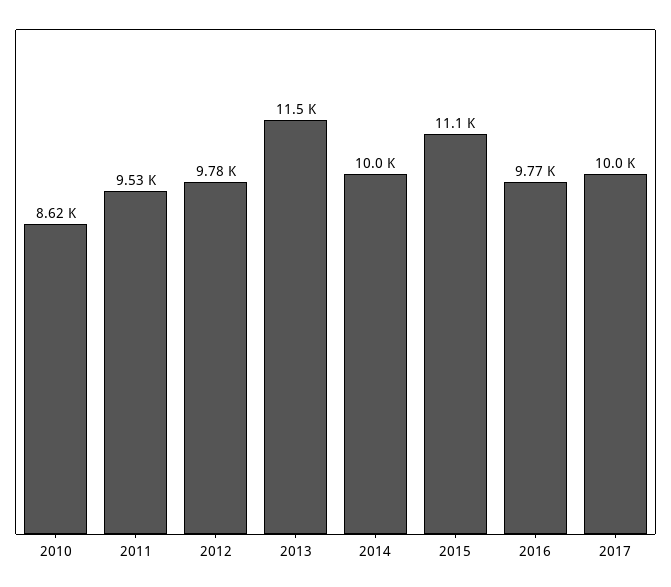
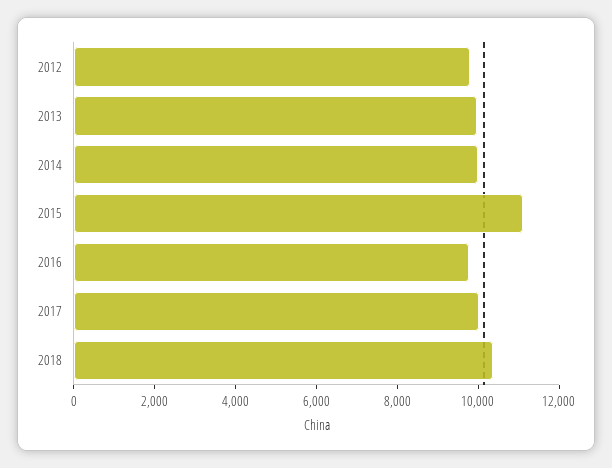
2010: 8620 -> none
2011: 9530 -> none
2013: 11500 -> 10000
2018: none -> 10500

